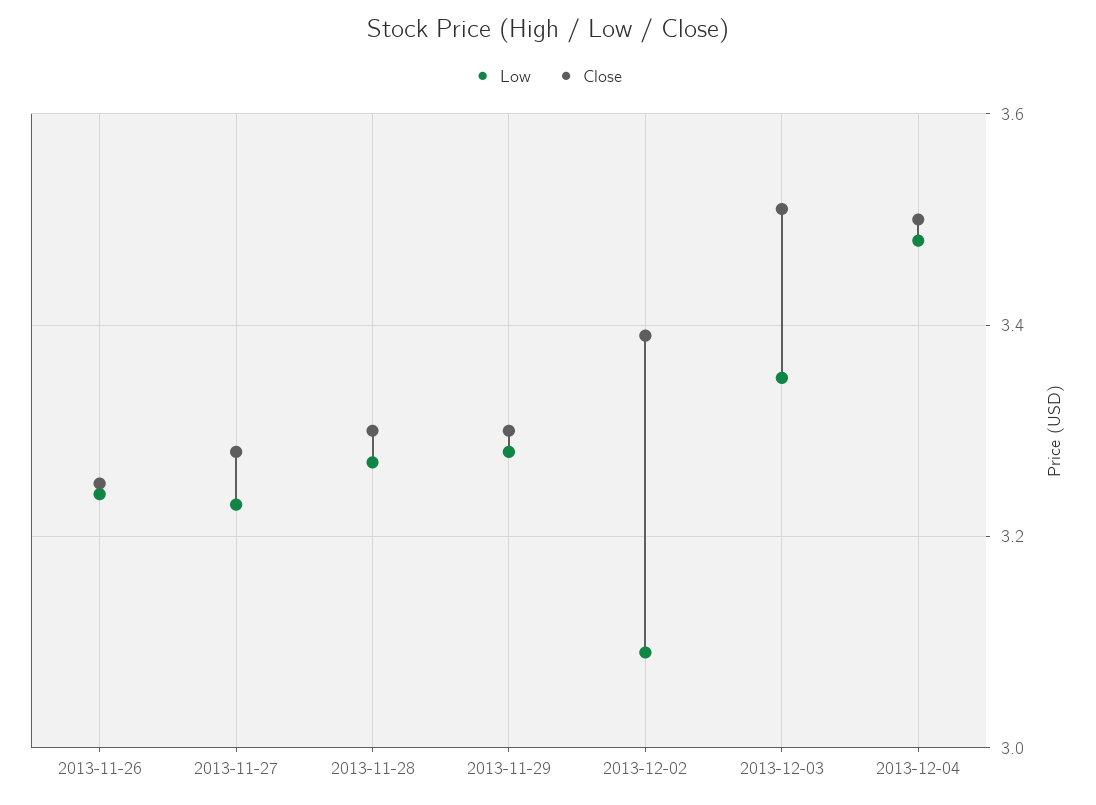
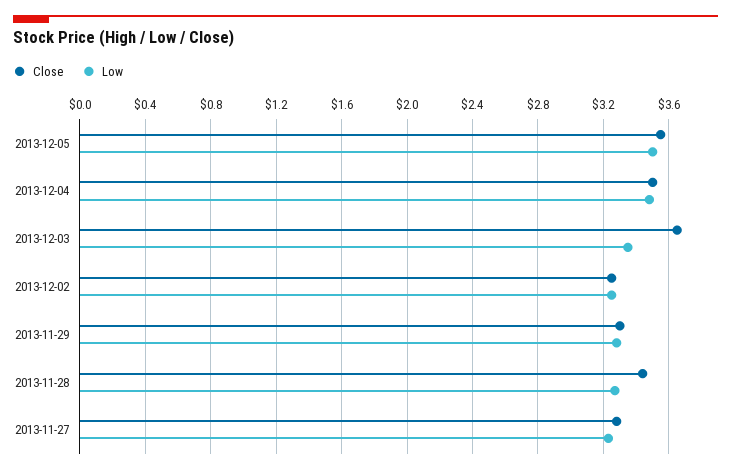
Low, 2013-11-26: 3.25 -> none
Close, 2013-11-26: 3.25 -> none
Close, 2013-11-28: 3.3 -> 3.45
Low, 2013-12-02: 3.1 -> 3.25
Close, 2013-12-02: 3.4 -> 3.25
Close, 2013-12-03: 3.5 -> 3.65
Close, 2013-12-05: none -> 3.55
Low, 2013-12-05: none -> 3.5

